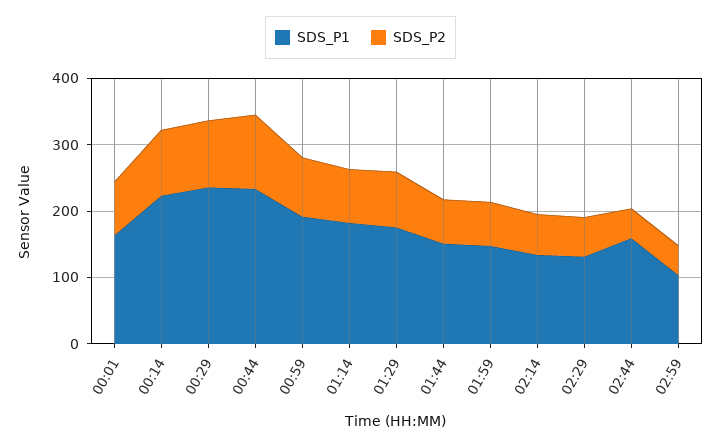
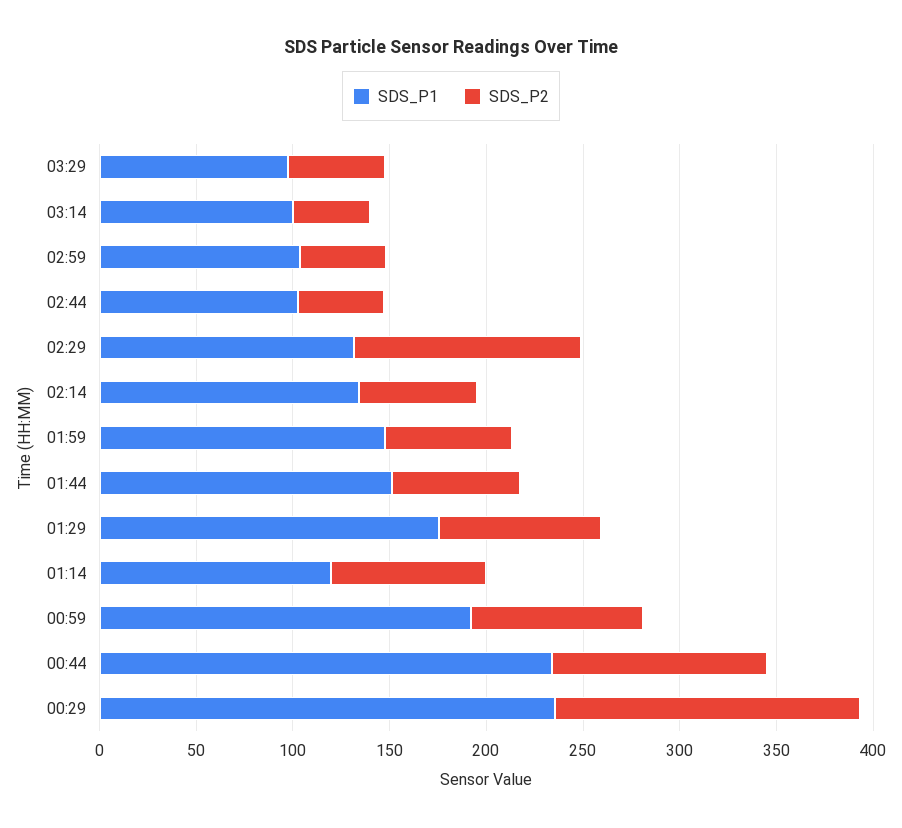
SDS_P1, 00:01: 160 -> none
SDS_P2, 00:01: 80 -> none
SDS_P1, 00:14: 220 -> none
SDS_P2, 00:14: 100 -> none
SDS_P2, 00:29: 100 -> 160
SDS_P1, 01:14: 180 -> 120
SDS_P2, 02:29: 60 -> 120
SDS_P1, 02:44: 160 -> 100
SDS_P1, 03:29: none -> 100
SDS_P2, 03:29: none -> 50
SDS_P1, 03:14: none -> 100
SDS_P2, 03:14: none -> 40

